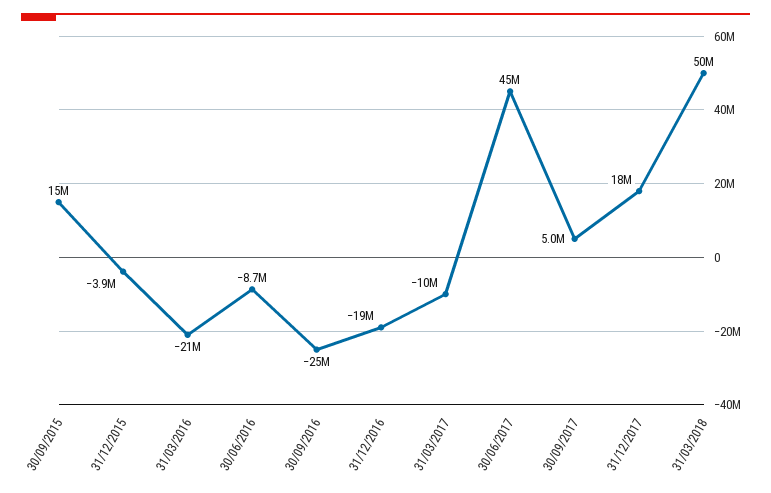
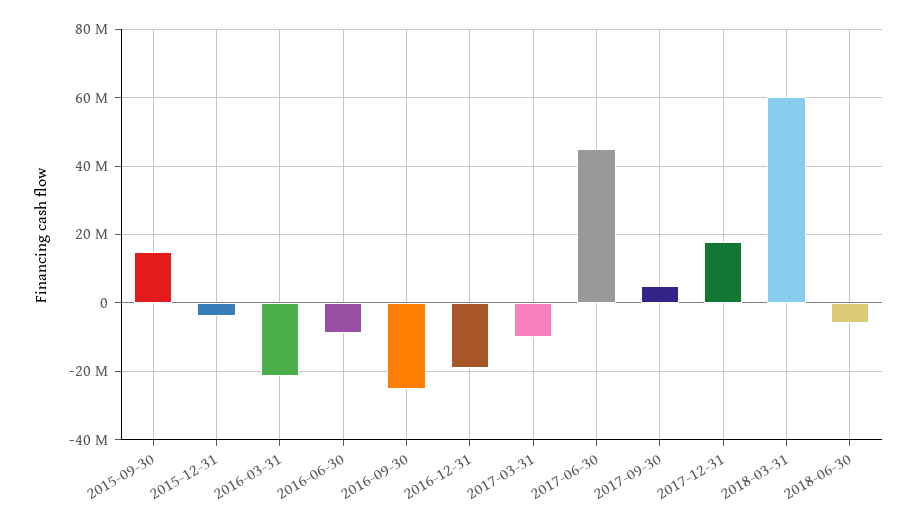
31/03/2018: 50000000 -> 60000000
2018-06-30: none -> -6000000

